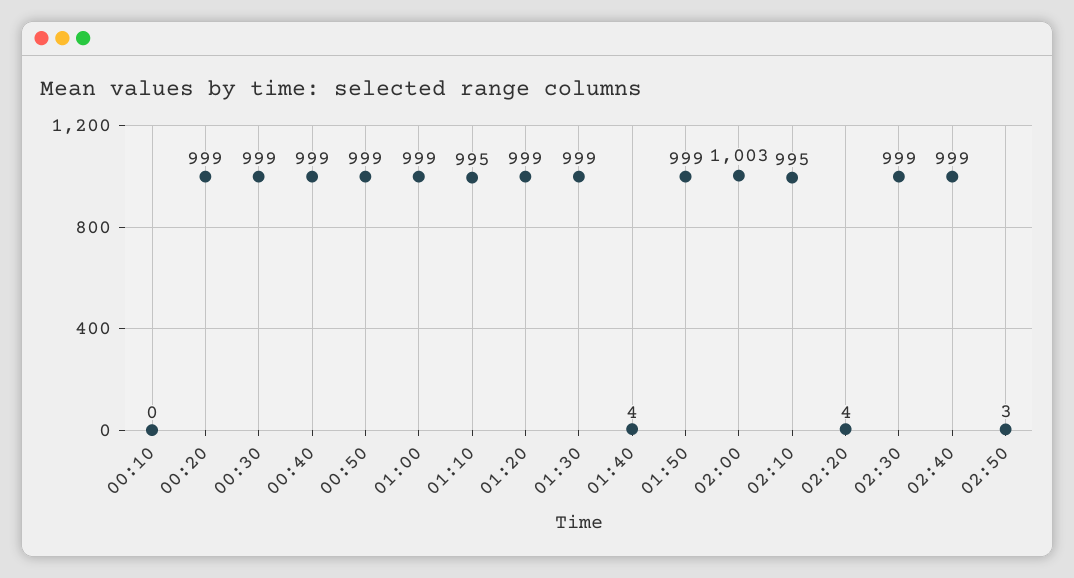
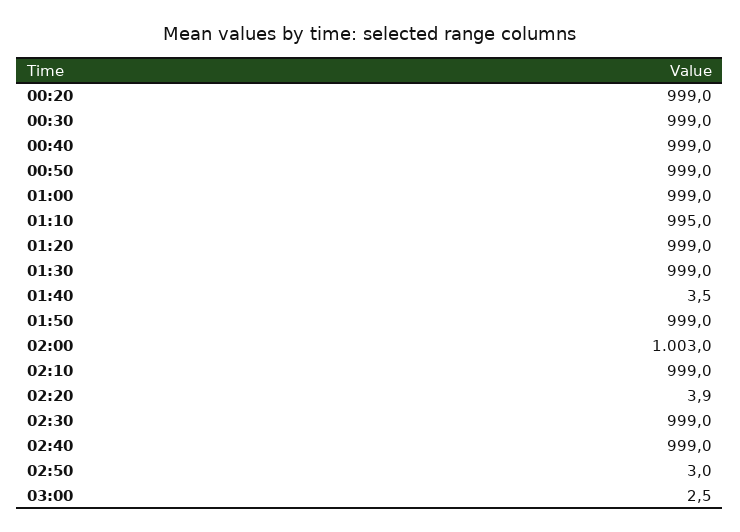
00:10: 0 -> none
02:10: 995 -> 999
03:00: none -> 2.5

